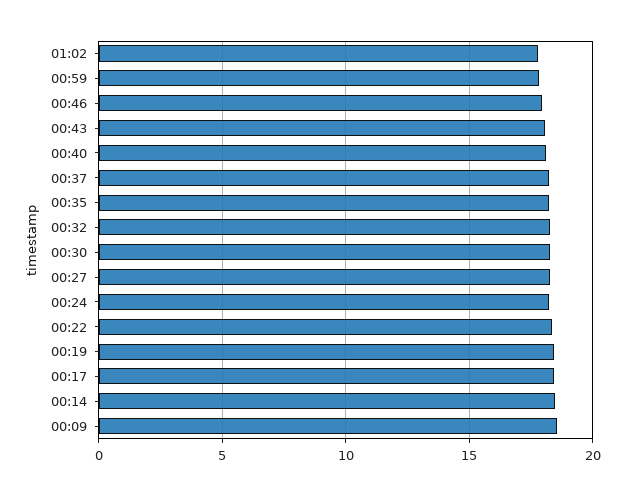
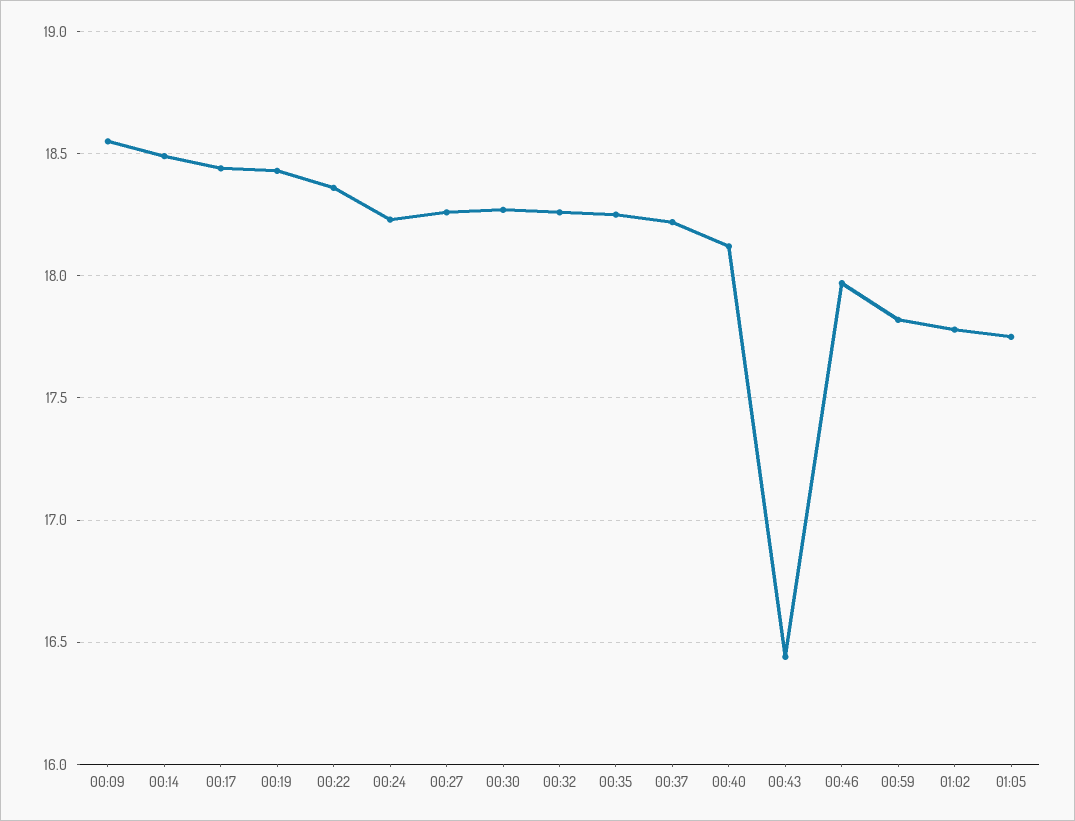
00:43: 18 -> 16.45
01:05: none -> 17.75

